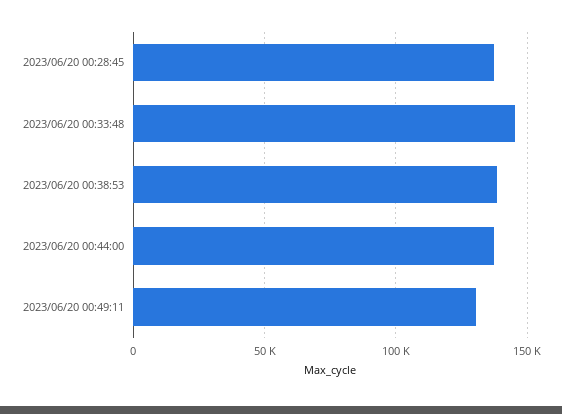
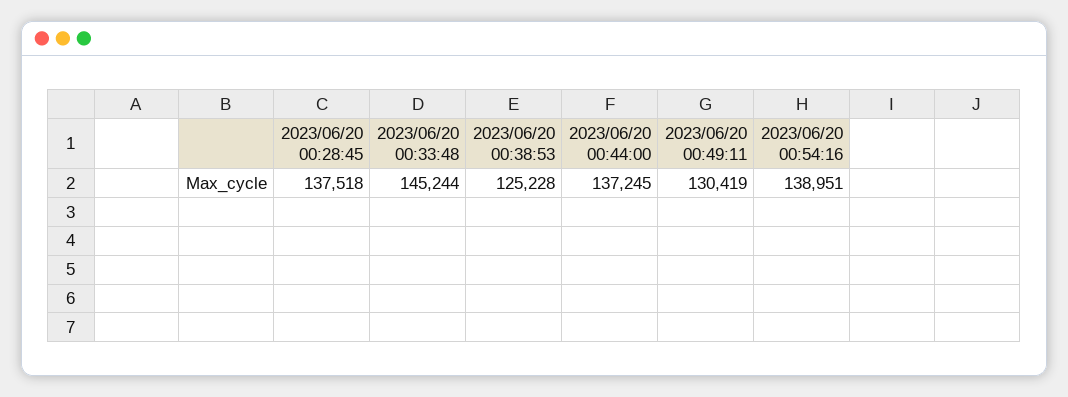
2023/06/20 00:38:53: 140000 -> 125228
2023/06/20 00:54:16: none -> 138951

